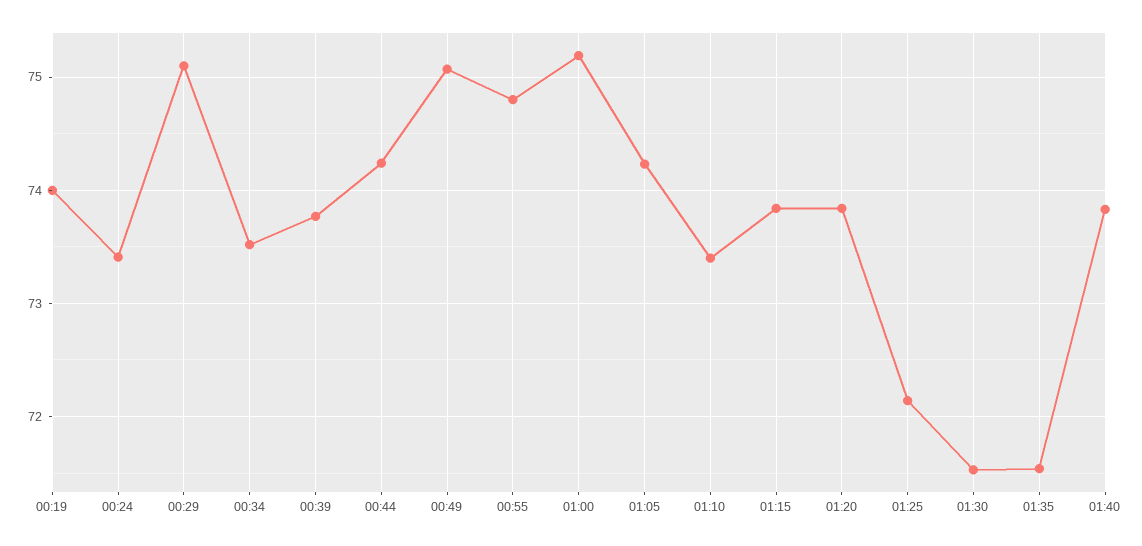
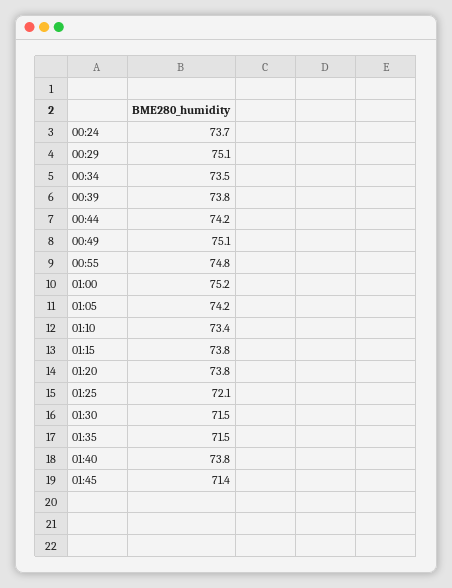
00:19: 74 -> none
00:24: 73.4 -> 73.7
01:45: none -> 71.4

